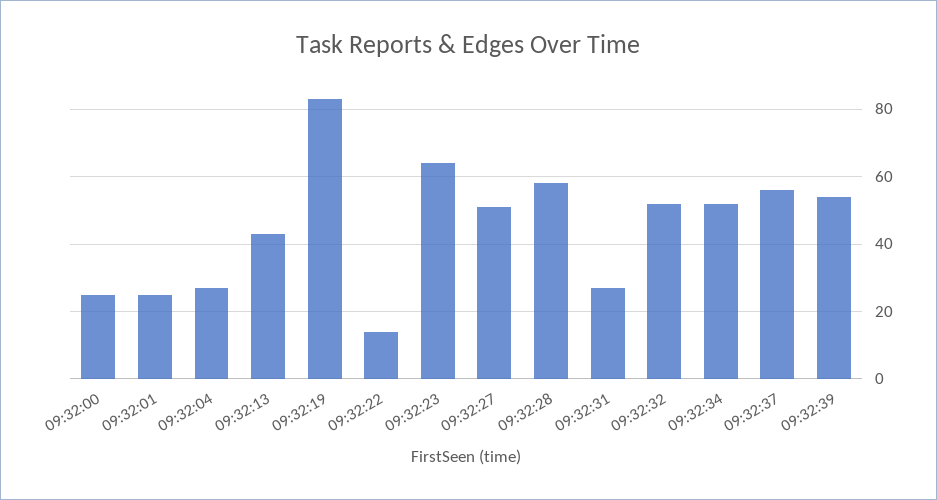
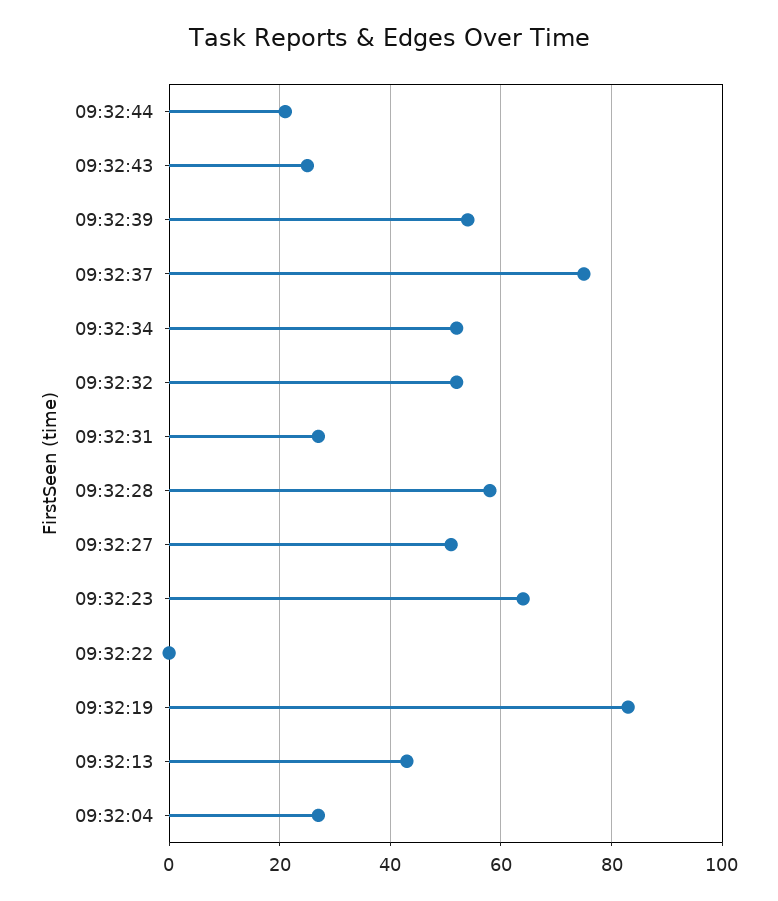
09:32:00: 25 -> none
09:32:01: 25 -> none
09:32:22: 15 -> 0
09:32:37: 55 -> 75
09:32:44: none -> 20
09:32:43: none -> 25

